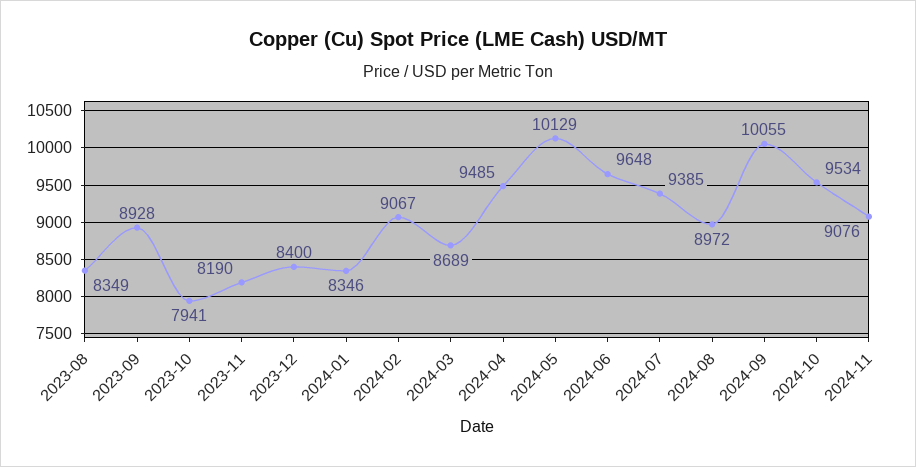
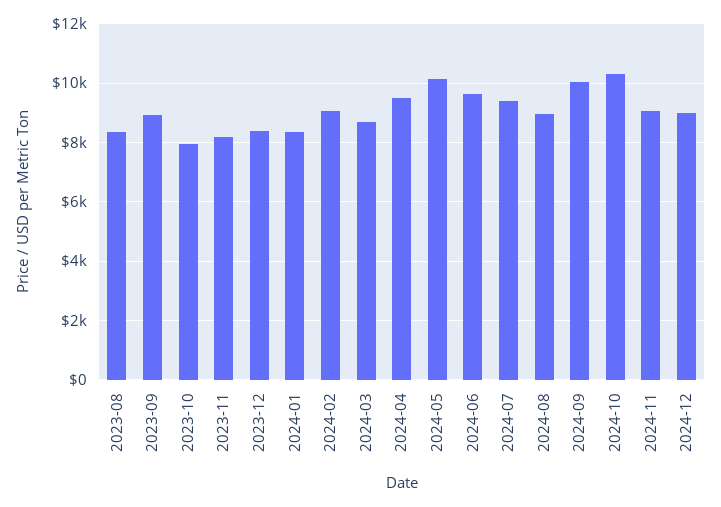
2024-10: 9534 -> 10250
2024-12: none -> 9000

